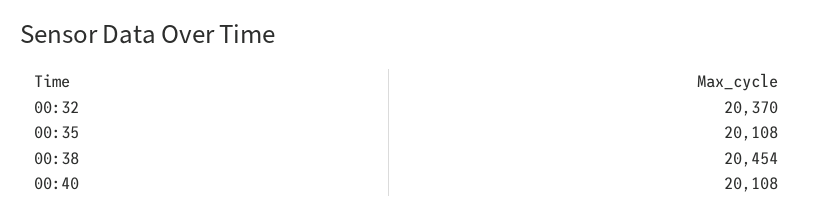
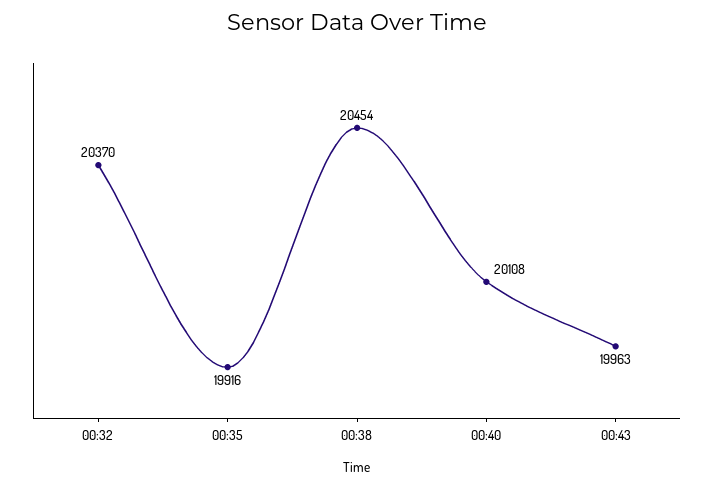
00:35: 20108 -> 19916
00:43: none -> 19963

